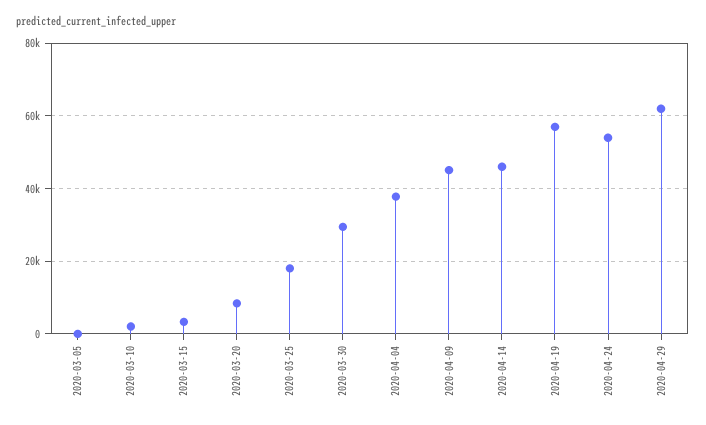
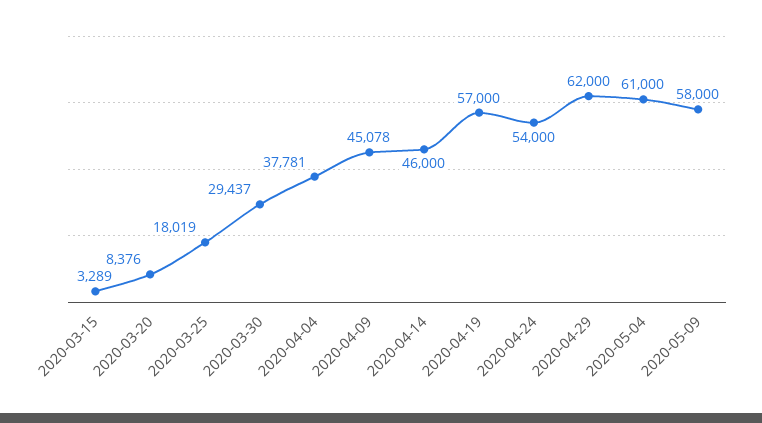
2020-03-05: 0 -> none
2020-03-10: 2000 -> none
2020-05-04: none -> 61000
2020-05-09: none -> 58000

